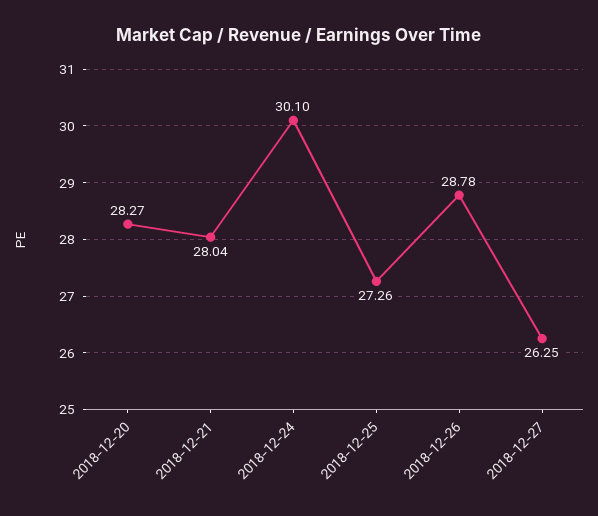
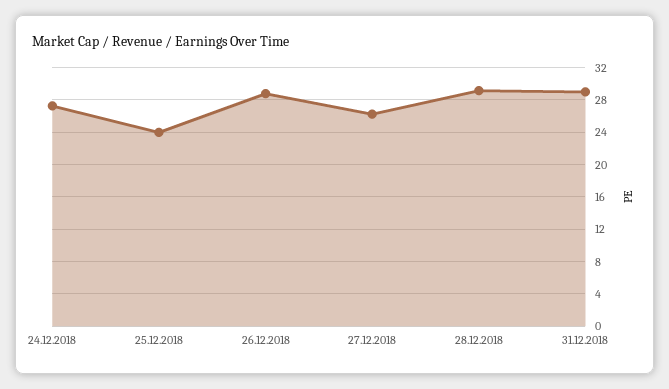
2018-12-20: 28.27 -> none
2018-12-21: 28.04 -> none
2018-12-24: 30.1 -> 27
2018-12-25: 27.26 -> 24
28.12.2018: none -> 29
31.12.2018: none -> 29

